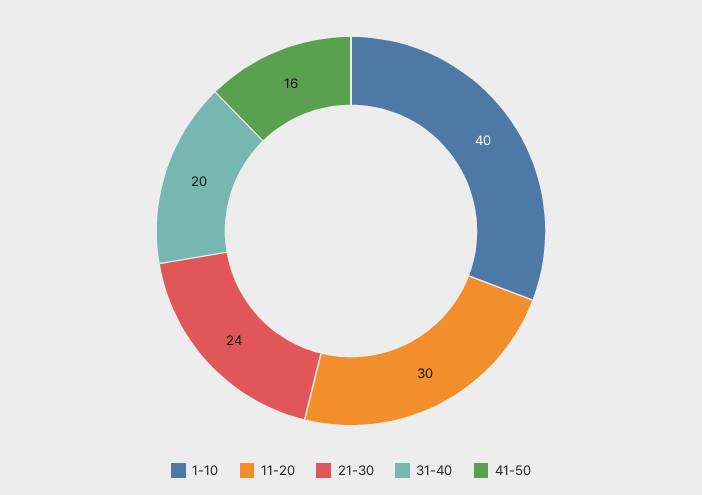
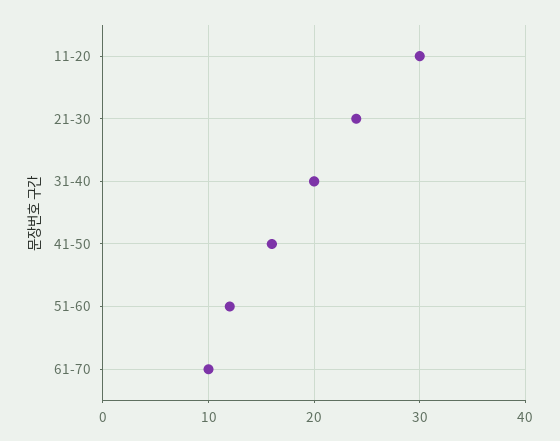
1-10: 40 -> none
51-60: none -> 12
61-70: none -> 10

